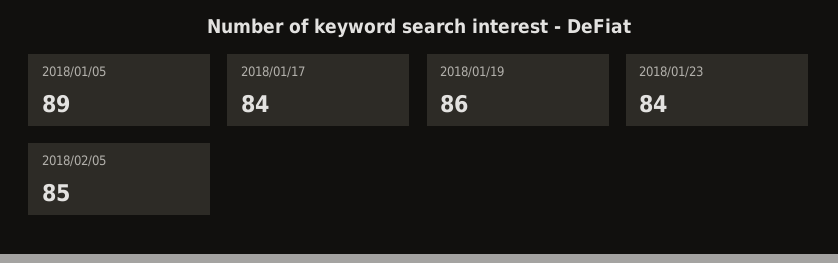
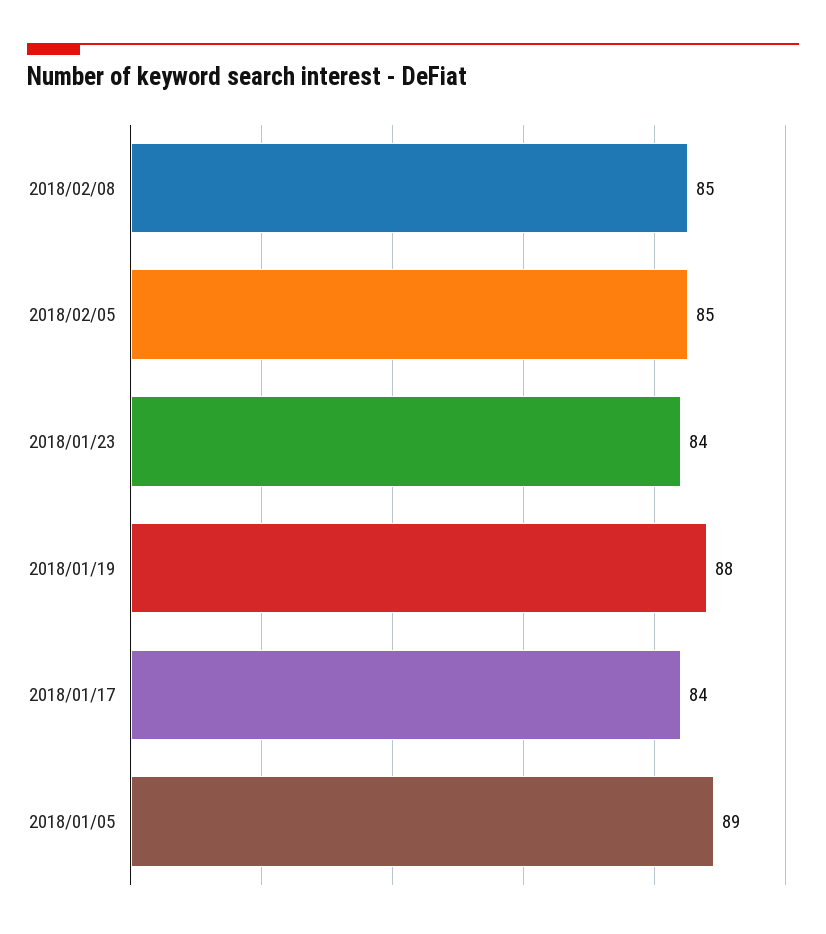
2018/01/19: 86 -> 88
2018/02/08: none -> 85

